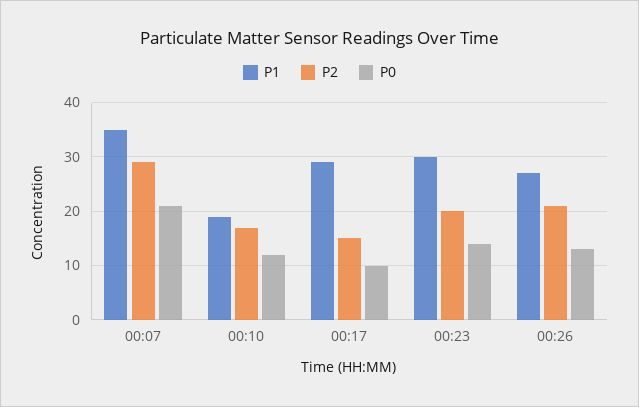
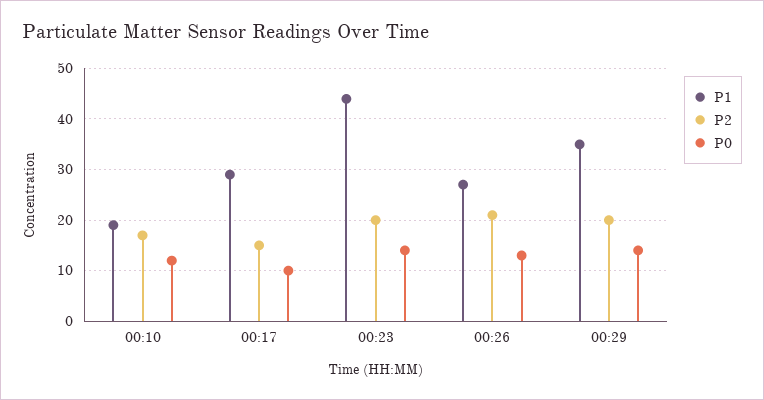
P1, 00:07: 35 -> none
P2, 00:07: 30 -> none
P0, 00:07: 20 -> none
P1, 00:23: 30 -> 45
P1, 00:29: none -> 35
P2, 00:29: none -> 20
P0, 00:29: none -> 15

